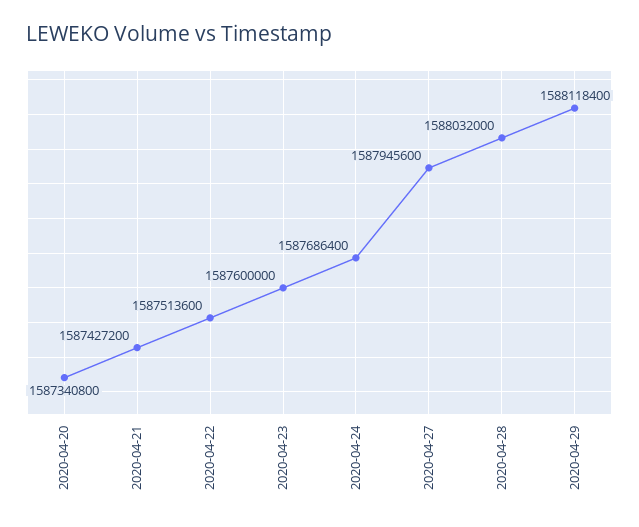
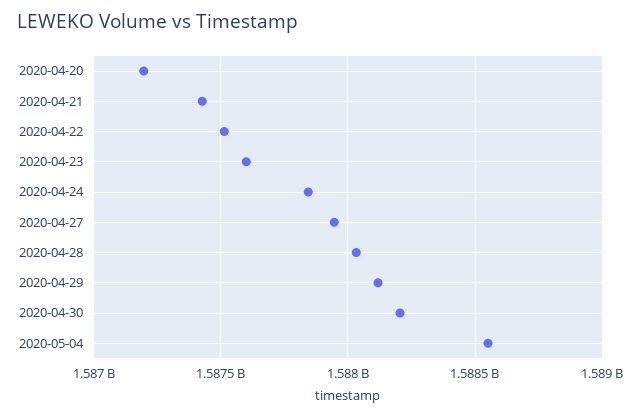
2020-04-20: 1587340800 -> 1587200000
2020-04-24: 1587686400 -> 1587850000
2020-04-30: none -> 1588200000
2020-05-04: none -> 1588550000

